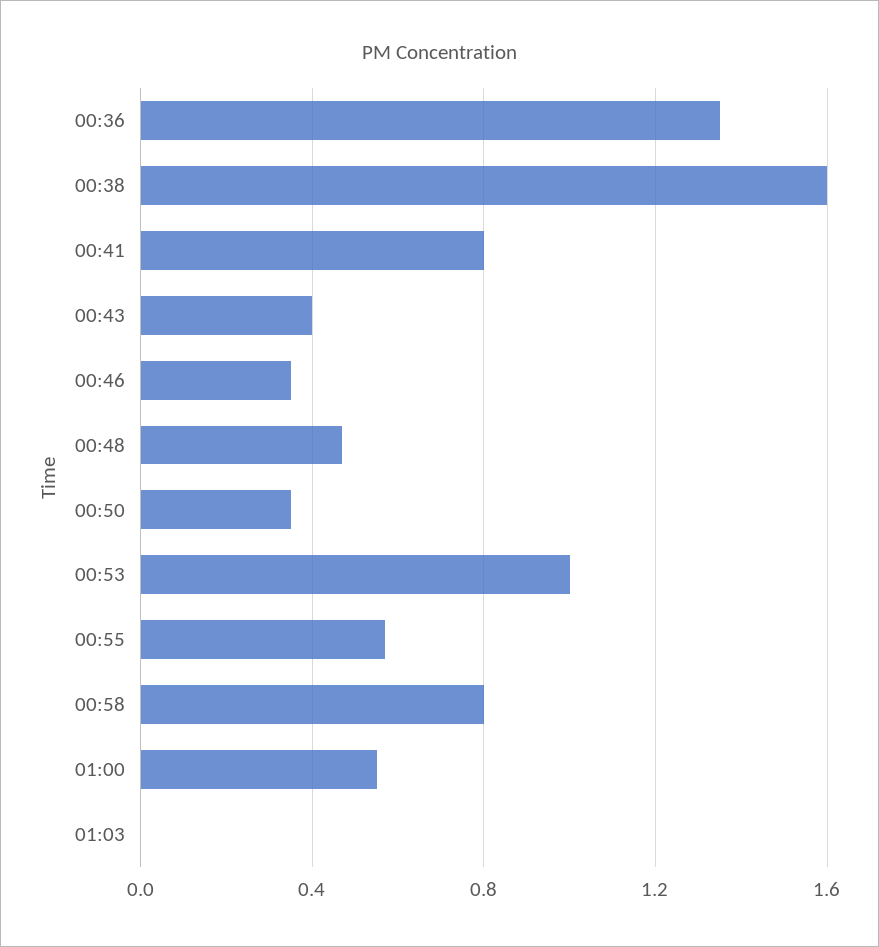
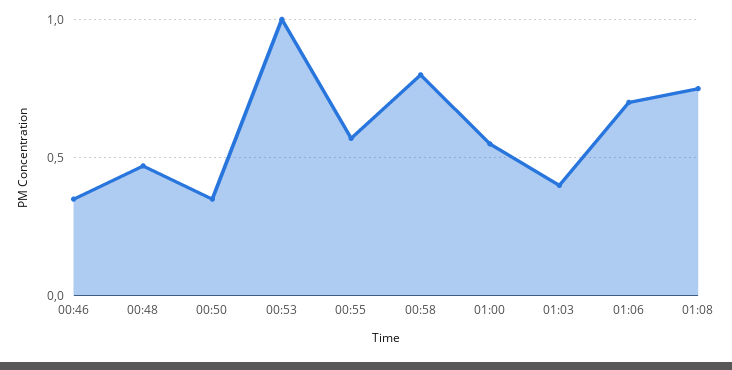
00:36: 1.35 -> none
00:38: 1.6 -> none
00:41: 0.8 -> none
00:43: 0.4 -> none
01:03: 0 -> 0.4
01:06: none -> 0.7
01:08: none -> 0.75

